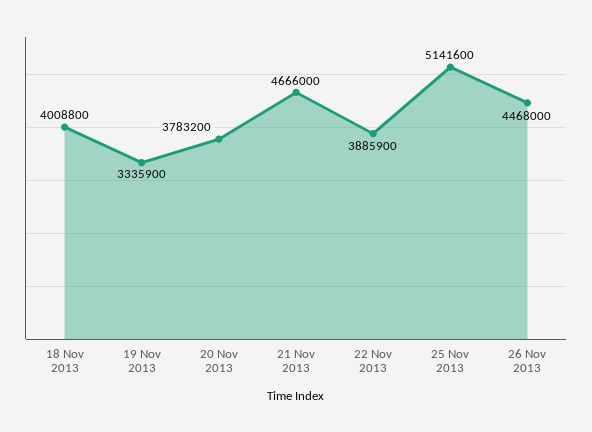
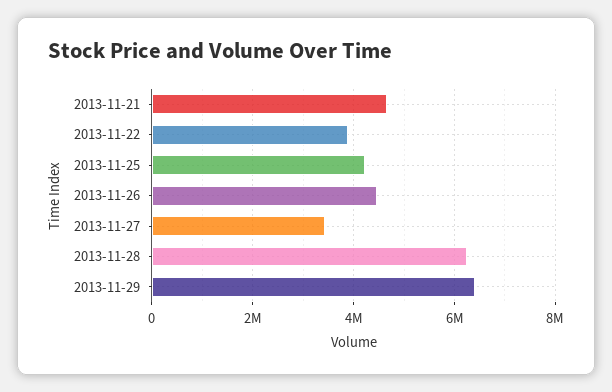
18 Nov 2013: 4008800 -> none
19 Nov 2013: 3335900 -> none
20 Nov 2013: 3783200 -> none
25 Nov 2013: 5141600 -> 4200000
2013-11-27: none -> 3400000
2013-11-28: none -> 6200000
2013-11-29: none -> 6400000

